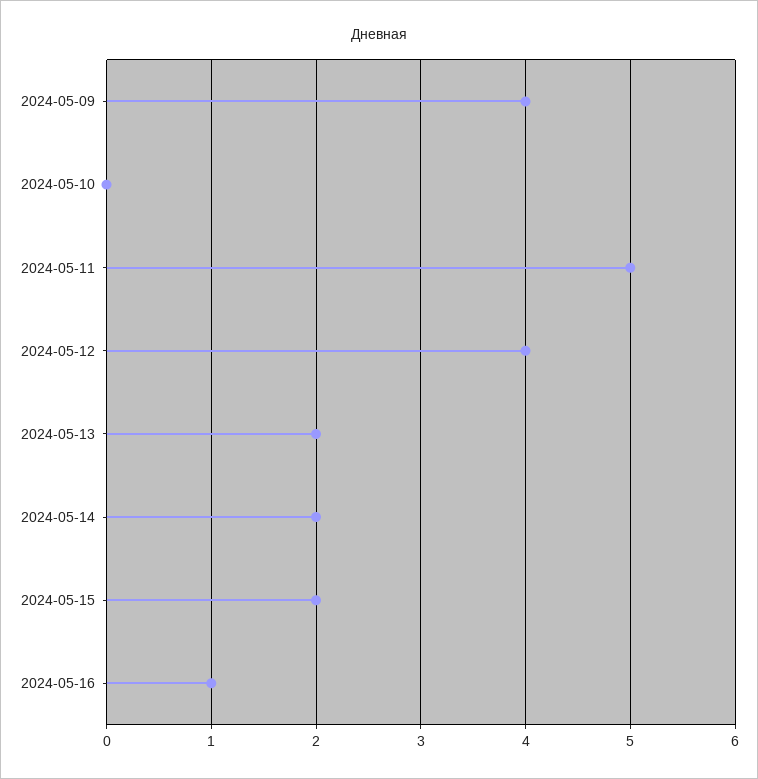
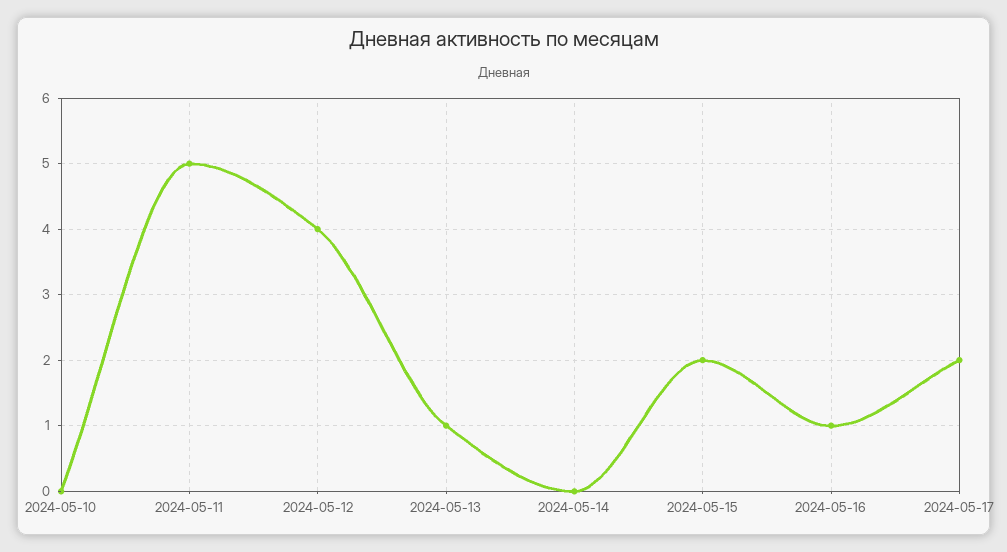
2024-05-09: 4 -> none
2024-05-13: 2 -> 1
2024-05-14: 2 -> 0
2024-05-17: none -> 2

